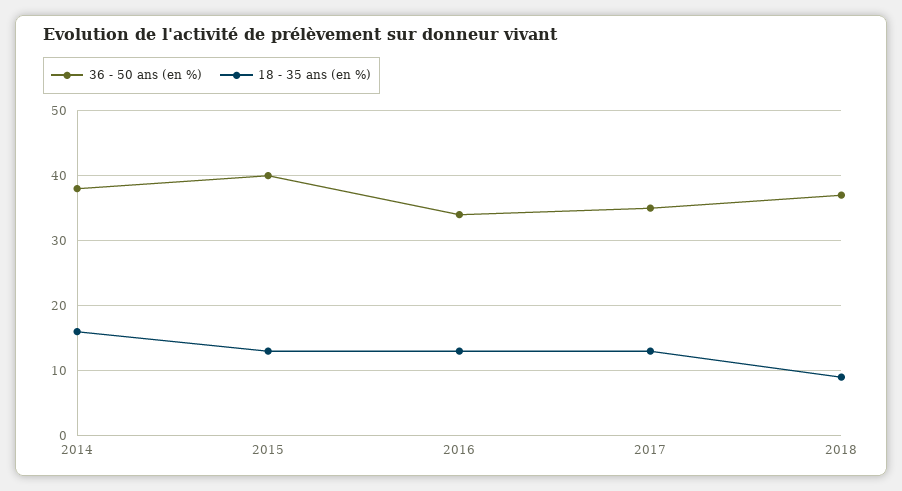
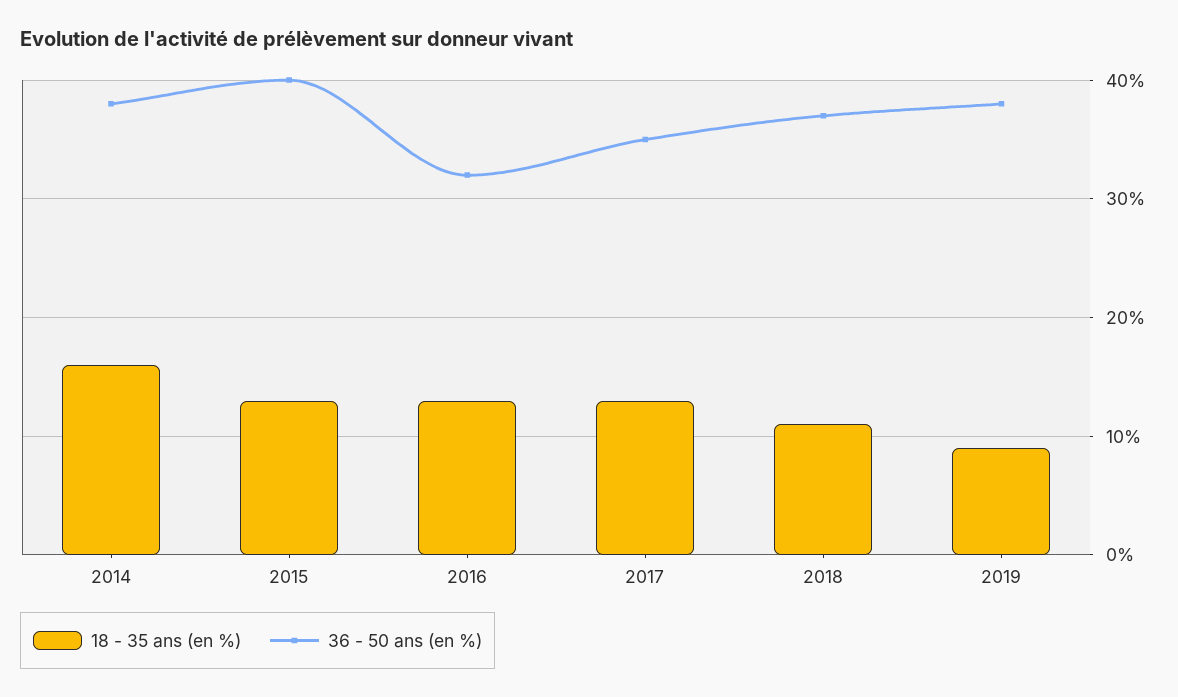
36 - 50 ans (en %), 2016: 34 -> 32
18 - 35 ans (en %), 2018: 9 -> 11
18 - 35 ans (en %), 2019: none -> 9
36 - 50 ans (en %), 2019: none -> 38

